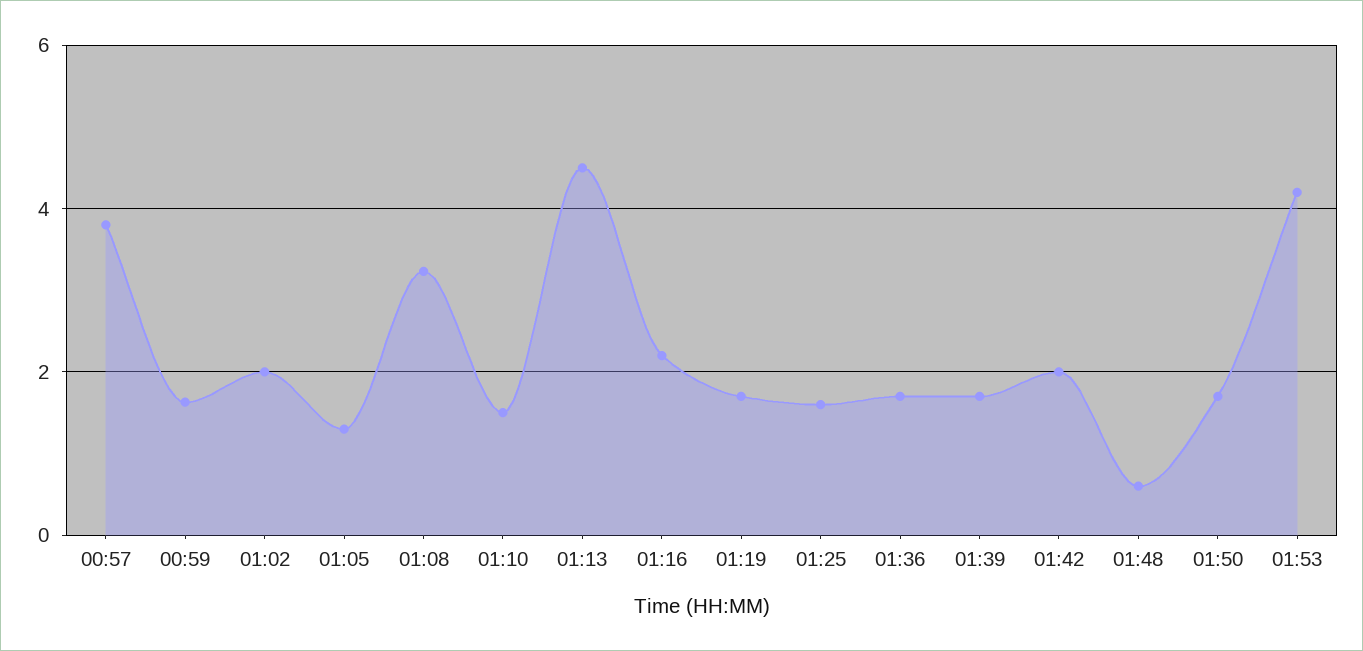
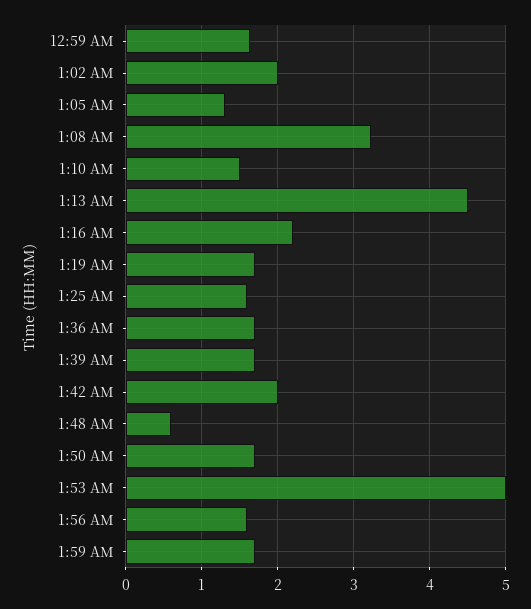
00:57: 3.8 -> none
01:53: 4.2 -> 5
1:56 AM: none -> 1.6
1:59 AM: none -> 1.7

